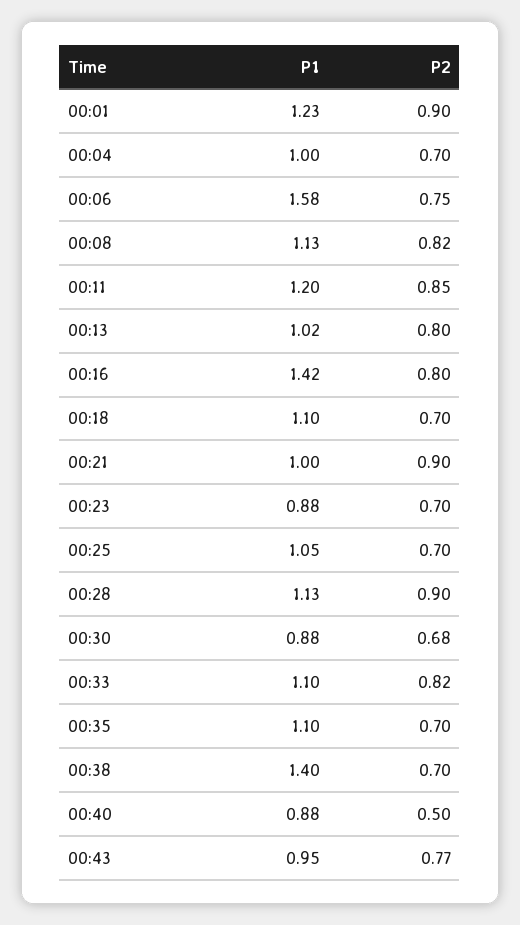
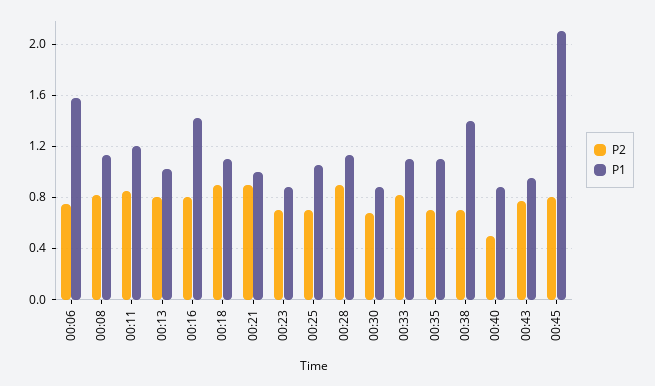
P1, 00:01: 1.23 -> none
P2, 00:01: 0.9 -> none
P1, 00:04: 1 -> none
P2, 00:04: 0.7 -> none
P2, 00:18: 0.7 -> 0.9
P2, 00:45: none -> 0.8
P1, 00:45: none -> 2.1

